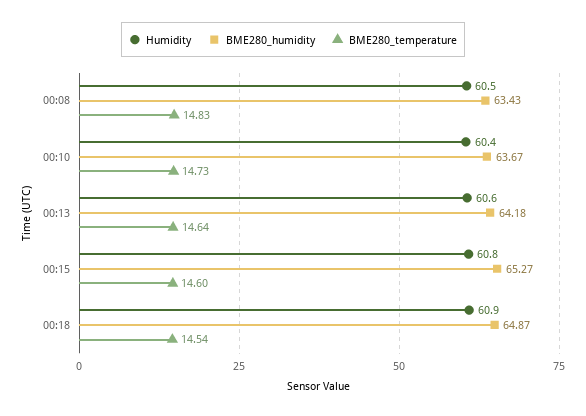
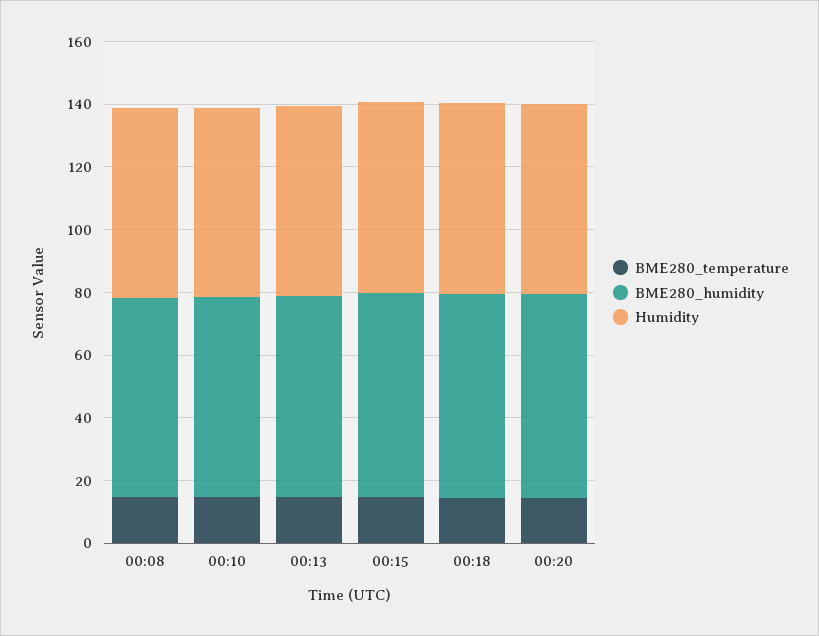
BME280_temperature, 00:20: none -> 15
BME280_humidity, 00:20: none -> 65
Humidity, 00:20: none -> 60

